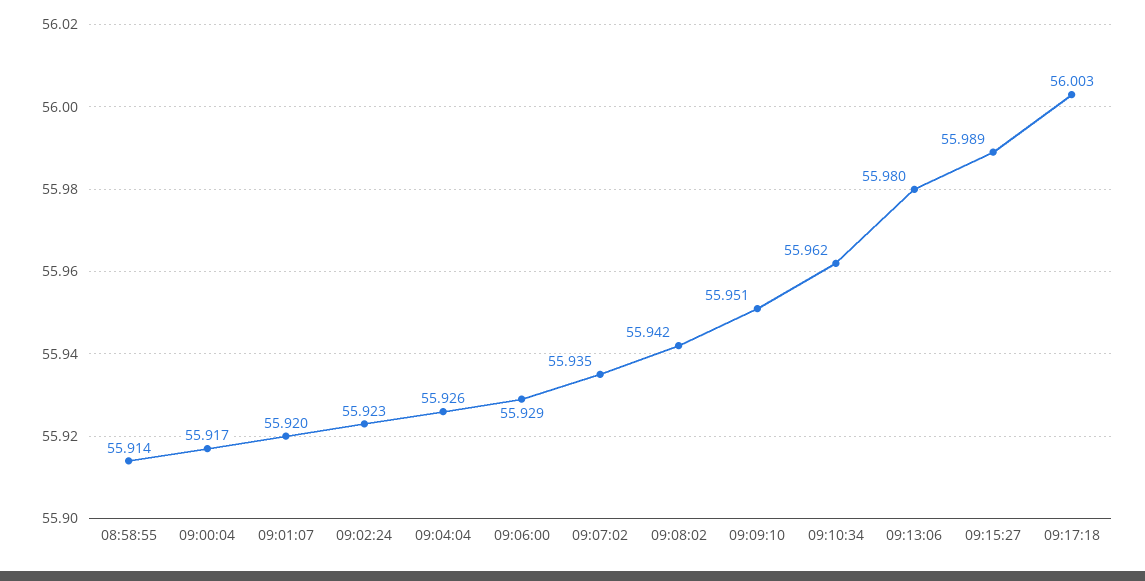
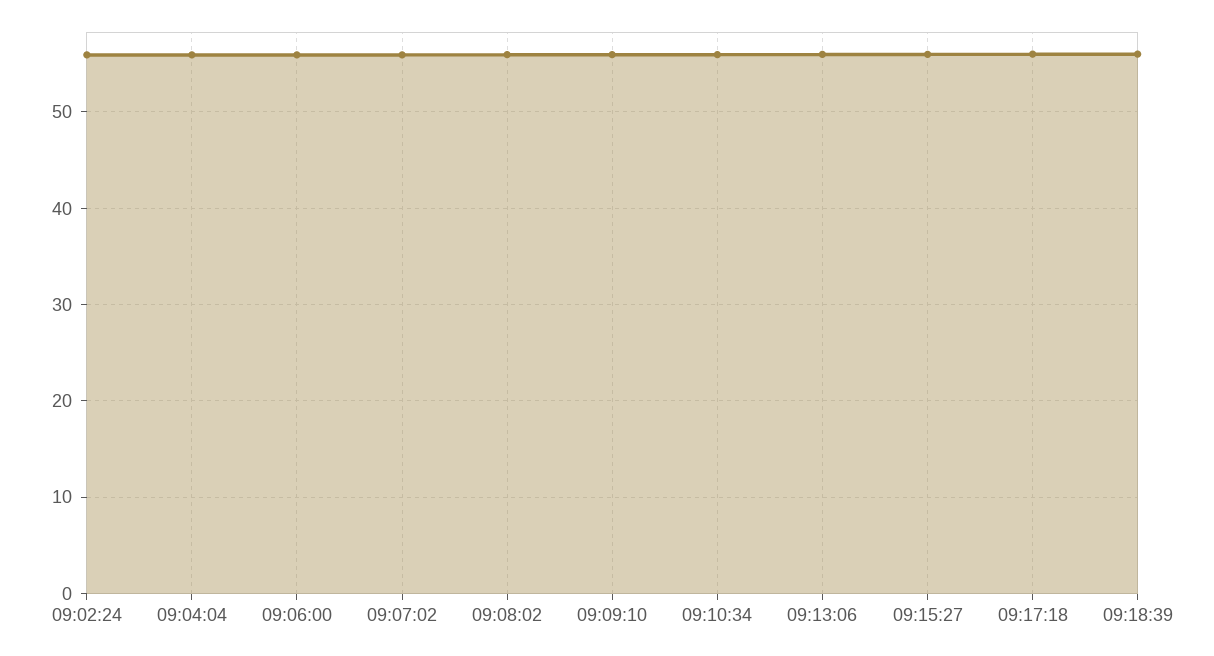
08:58:55: 55.914 -> none
09:00:04: 55.917 -> none
09:01:07: 55.92 -> none
09:18:39: none -> 56

